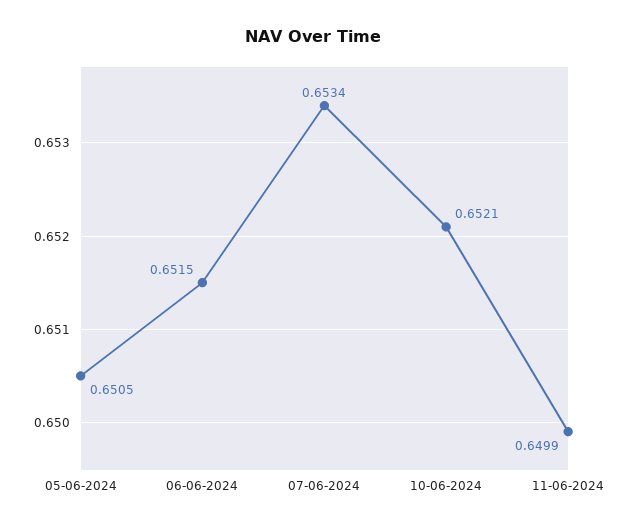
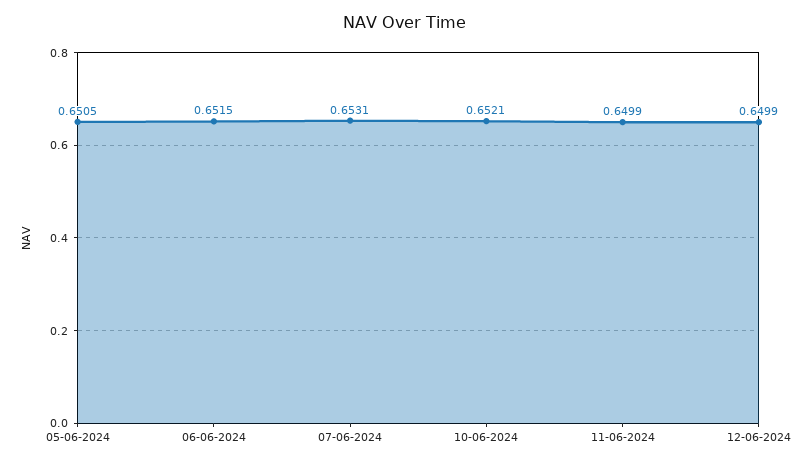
07-06-2024: 0.6534 -> 0.6531
12-06-2024: none -> 0.6499

